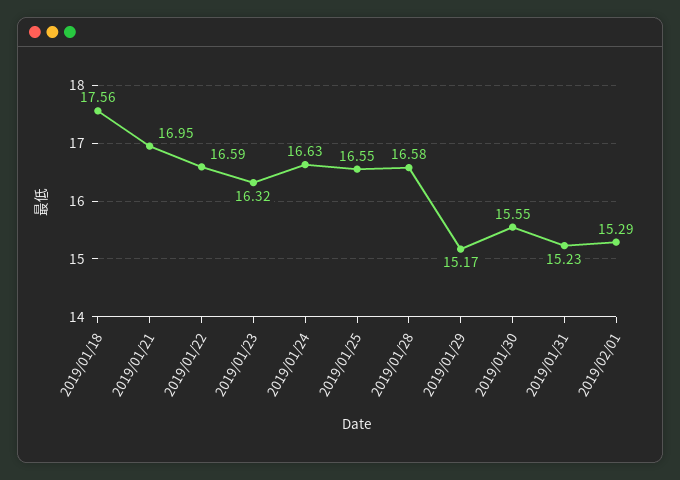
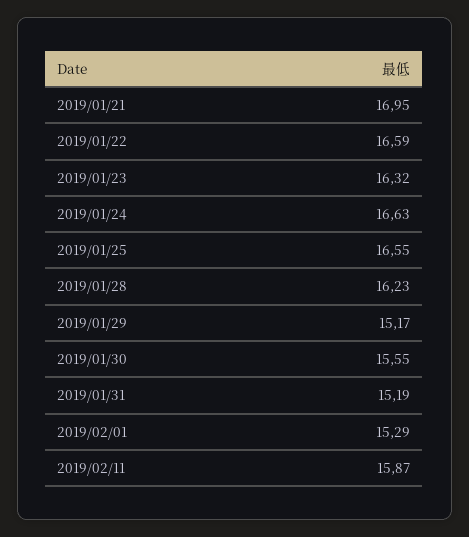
2019/01/18: 17.56 -> none
2019/01/28: 16.58 -> 16.23
2019/01/31: 15.23 -> 15.19
2019/02/11: none -> 15.87

